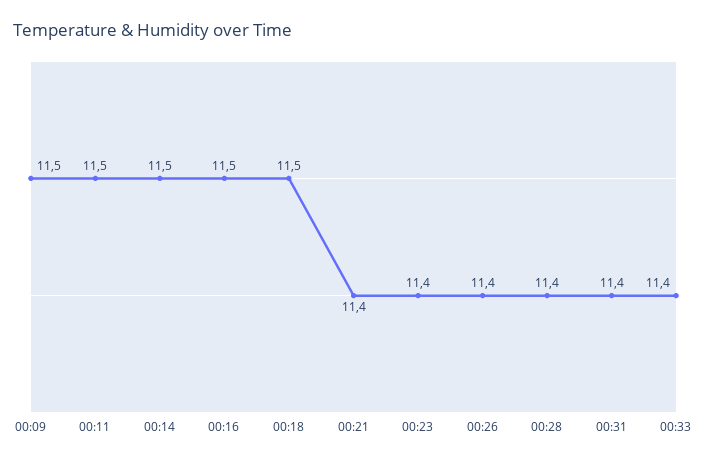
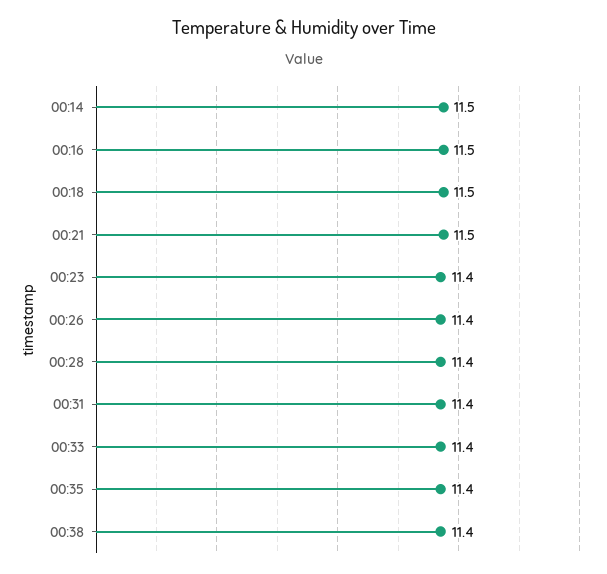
00:09: 11.5 -> none
00:11: 11.5 -> none
00:21: 11.4 -> 11.5
00:35: none -> 11.4
00:38: none -> 11.4

